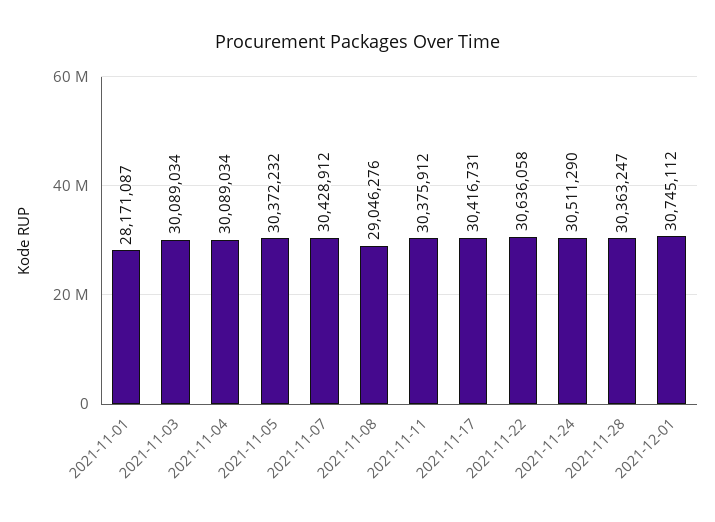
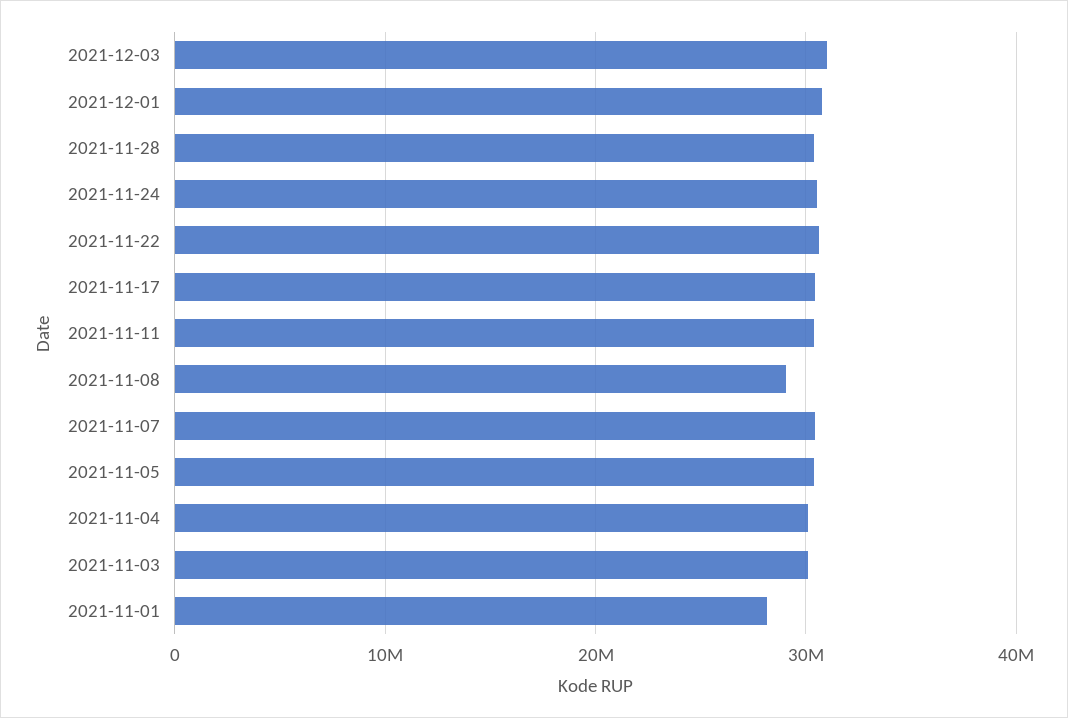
2021-12-03: none -> 31000000

